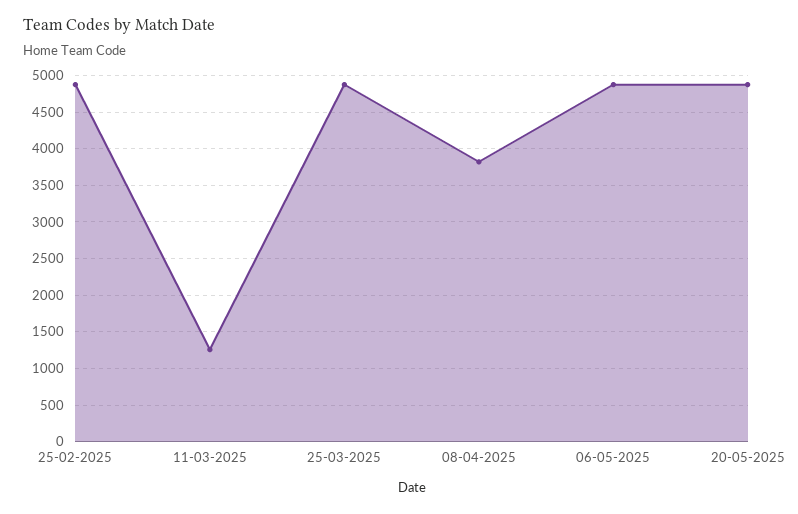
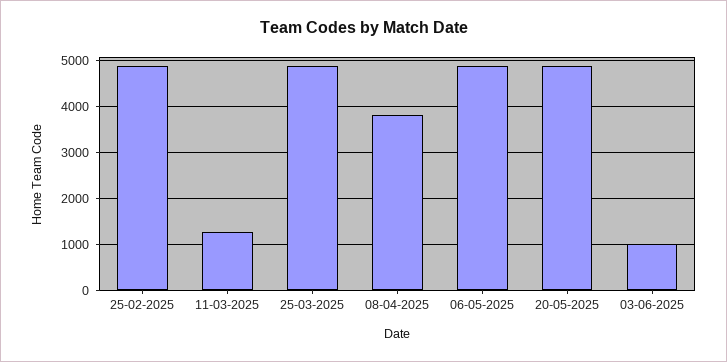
03-06-2025: none -> 1000

